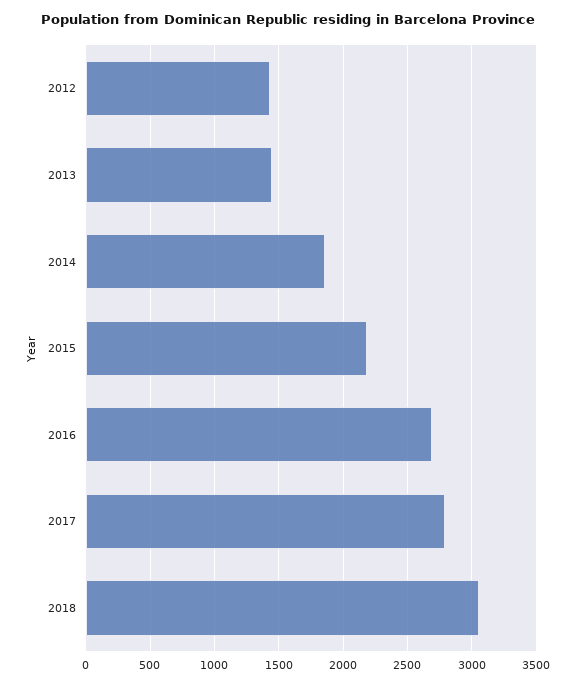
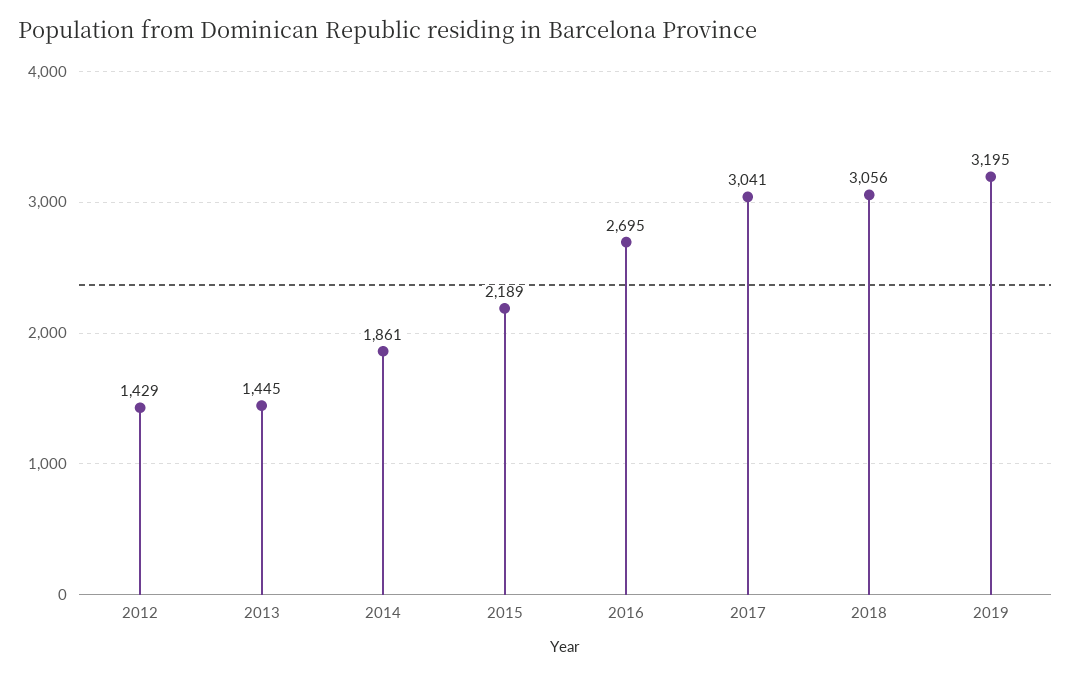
2017: 2800 -> 3041
2019: none -> 3195

